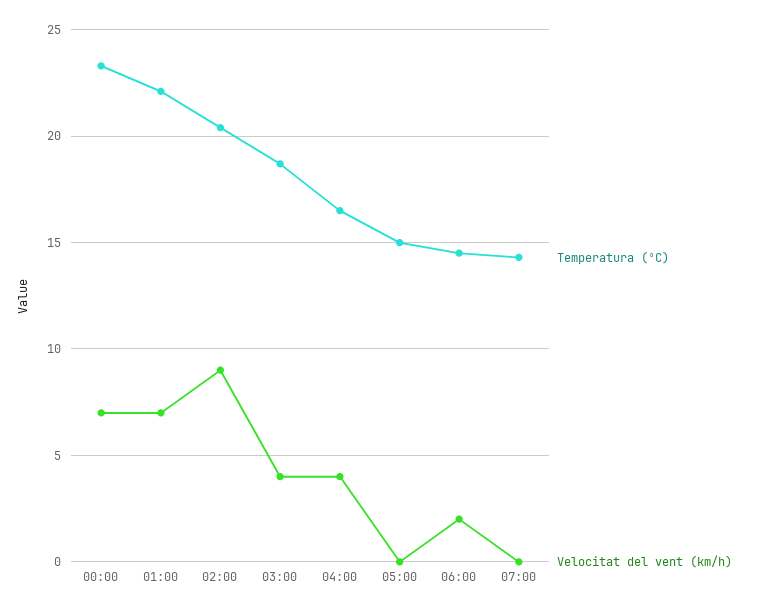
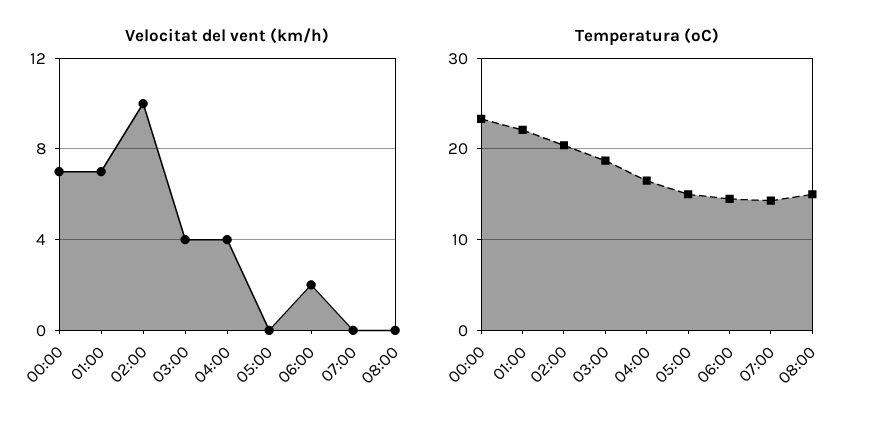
Velocitat del vent (km/h), 02:00: 9 -> 10
Velocitat del vent (km/h), 08:00: none -> 0
Temperatura (ºC), 08:00: none -> 15

